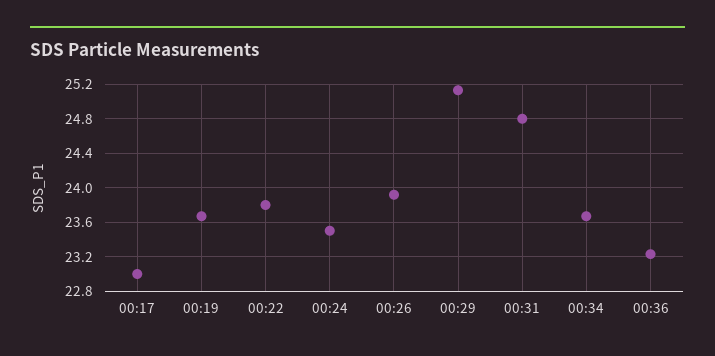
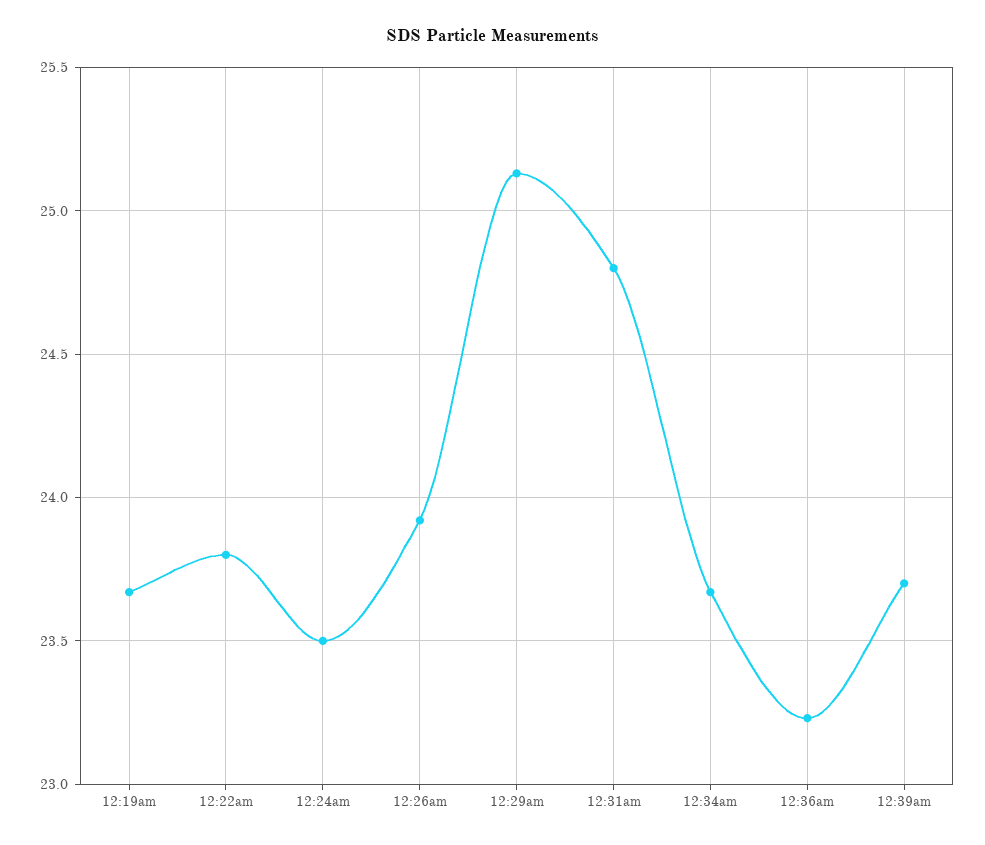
00:17: 23 -> none
12:39am: none -> 23.7

